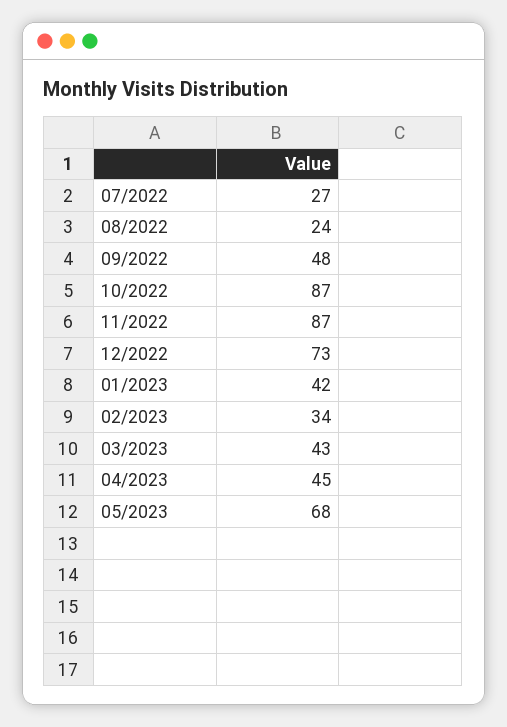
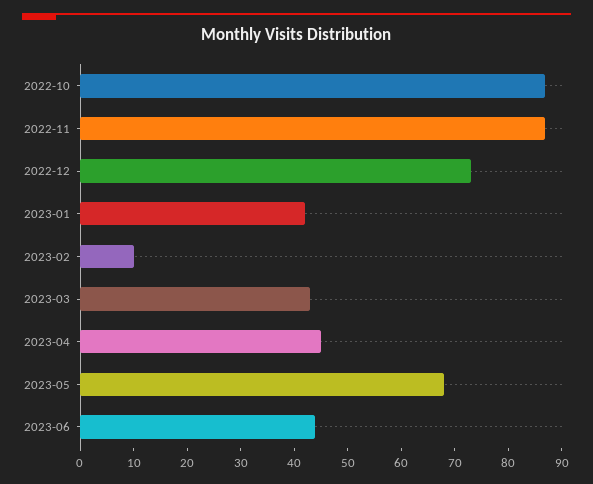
07/2022: 27 -> none
08/2022: 24 -> none
09/2022: 48 -> none
02/2023: 34 -> 10
2023-06: none -> 45

